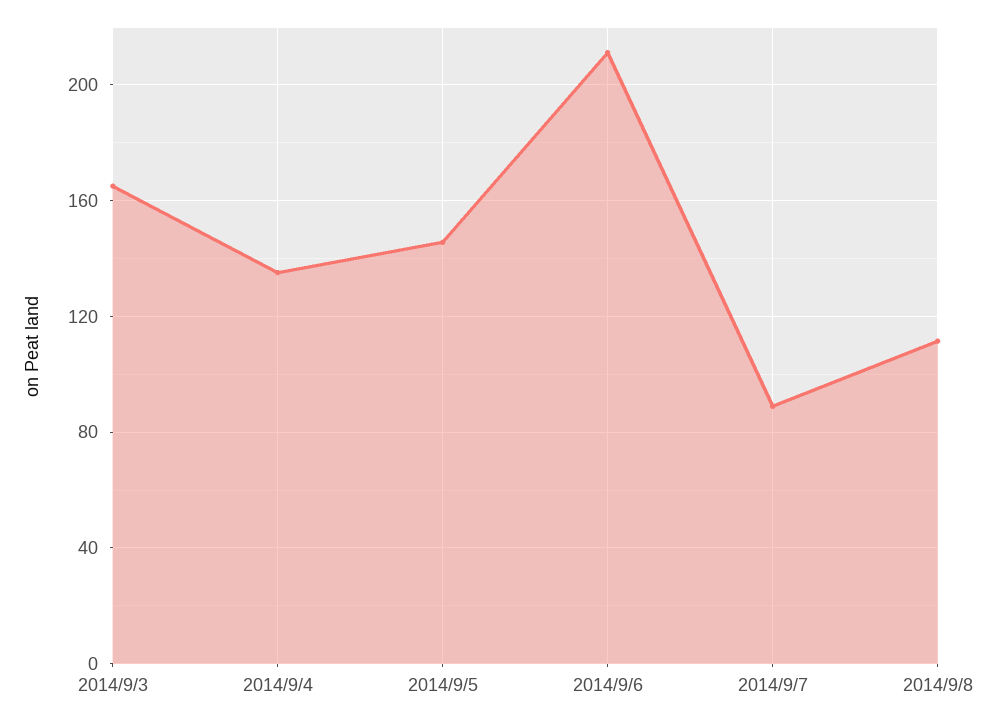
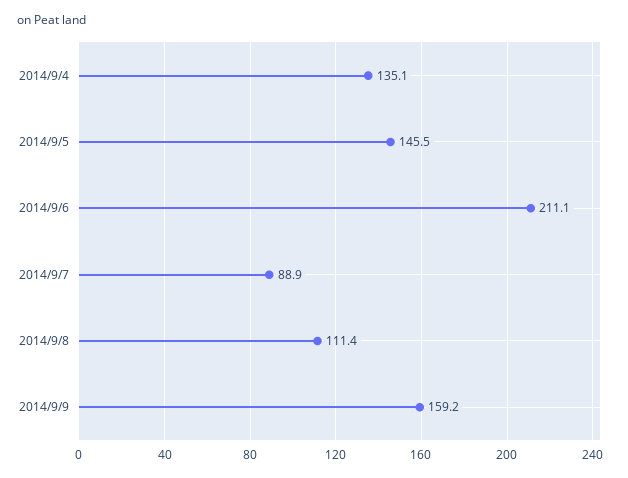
2014/9/3: 165 -> none
2014/9/9: none -> 159.2

